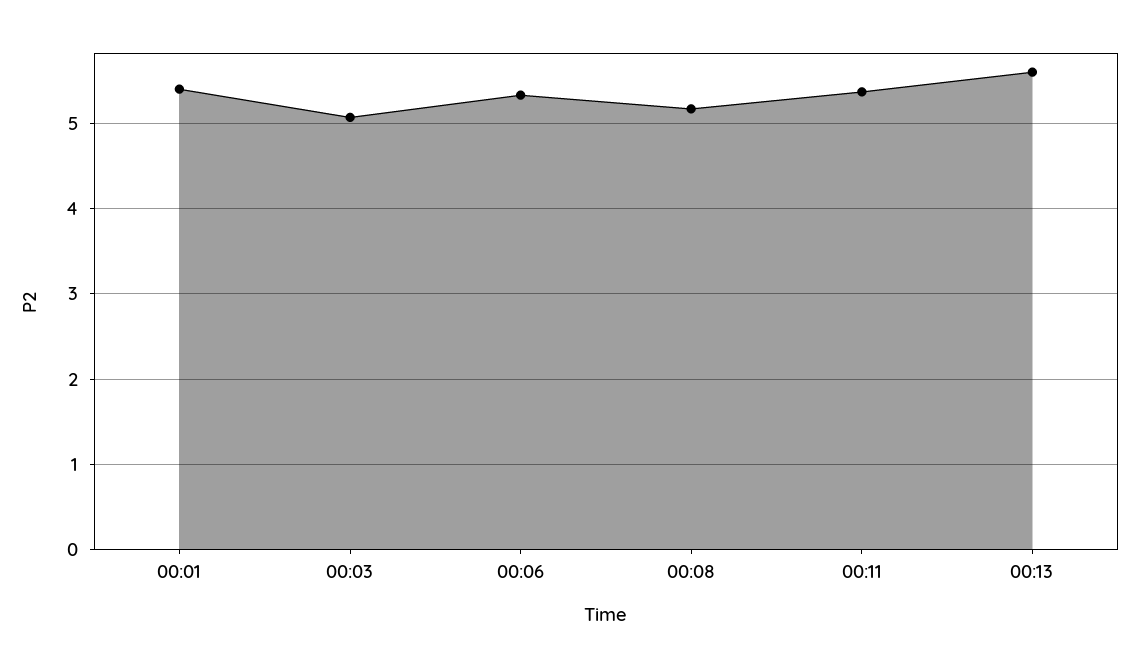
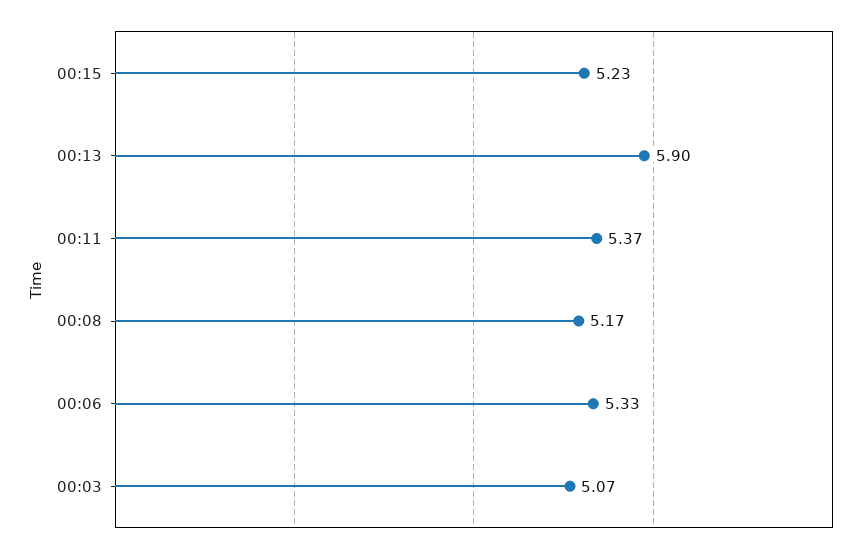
00:01: 5.4 -> none
00:13: 5.6 -> 5.9
00:15: none -> 5.23

